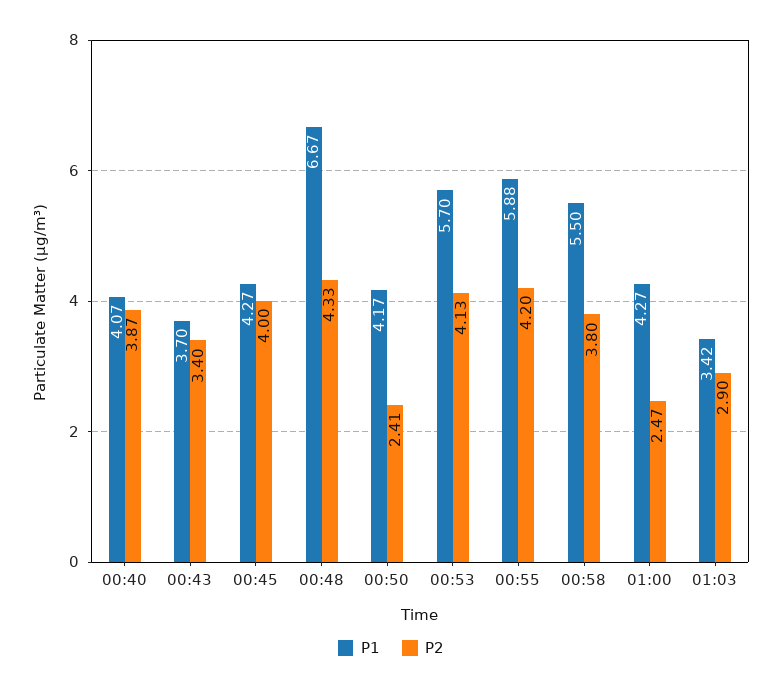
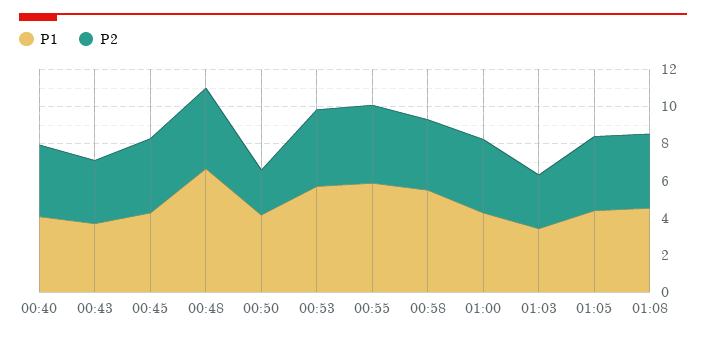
P2, 01:00: 2.47 -> 4
P1, 01:05: none -> 4.5
P2, 01:05: none -> 4
P1, 01:08: none -> 4.5
P2, 01:08: none -> 4

